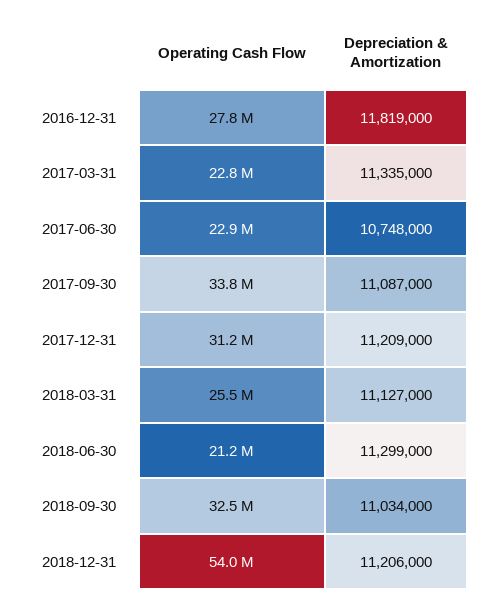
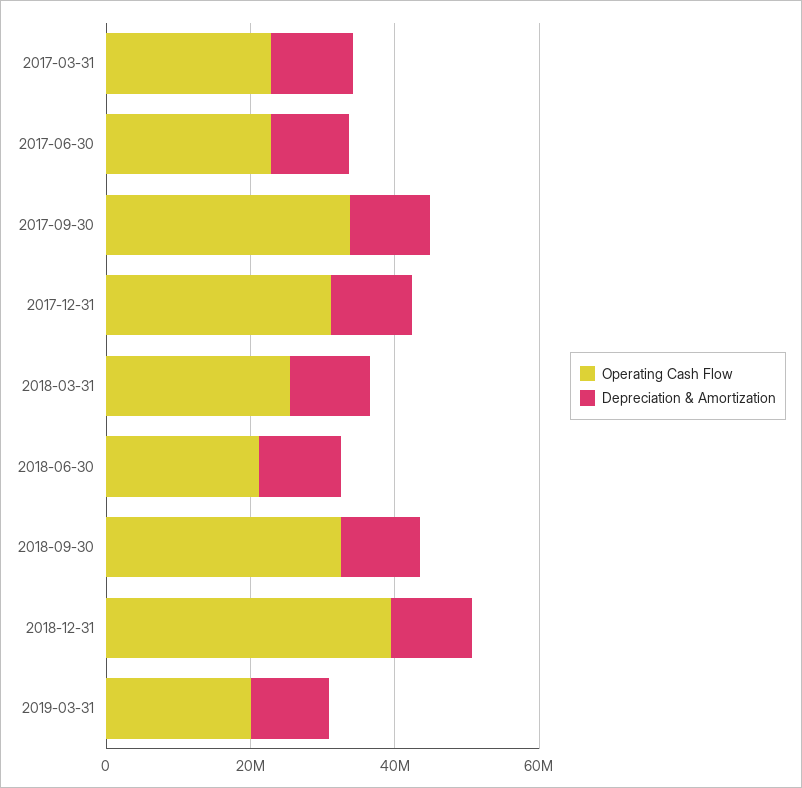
Operating Cash Flow, 2016-12-31: 27800000 -> none
Depreciation & Amortization, 2016-12-31: 11819000 -> none
Operating Cash Flow, 2018-12-31: 54000000 -> 40000000
Operating Cash Flow, 2019-03-31: none -> 20000000
Depreciation & Amortization, 2019-03-31: none -> 10000000

